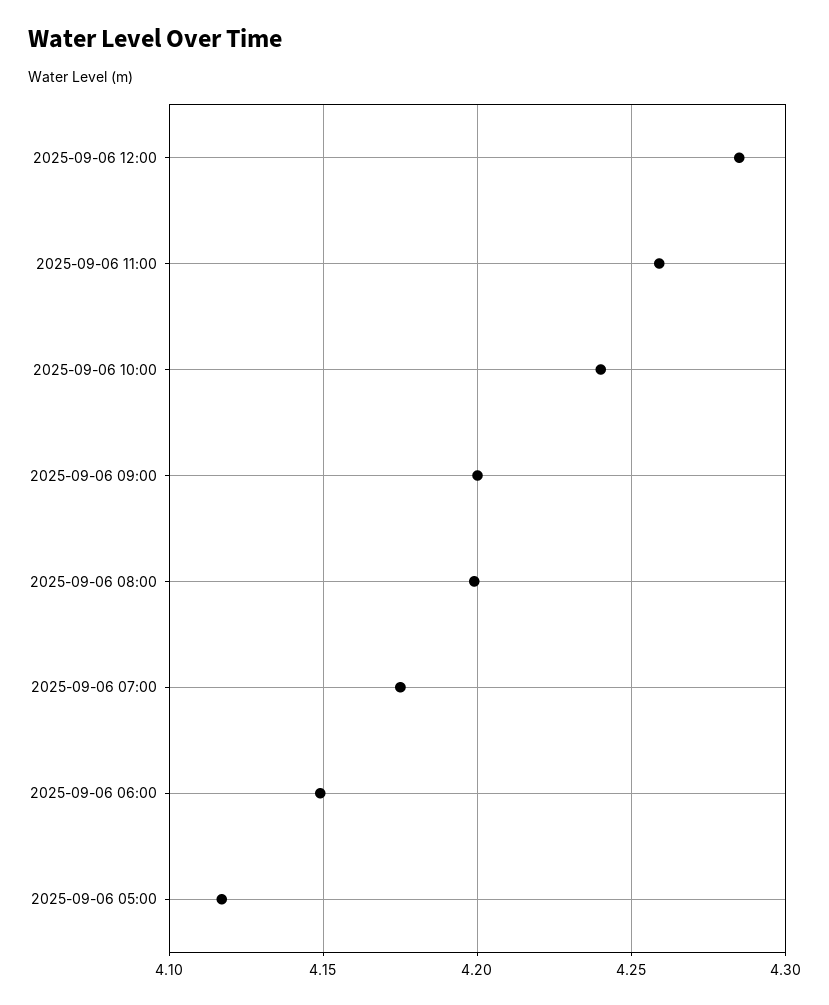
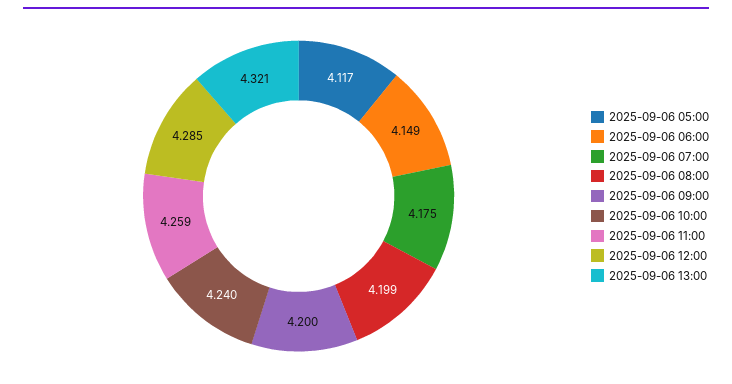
2025-09-06 13:00: none -> 4.321

